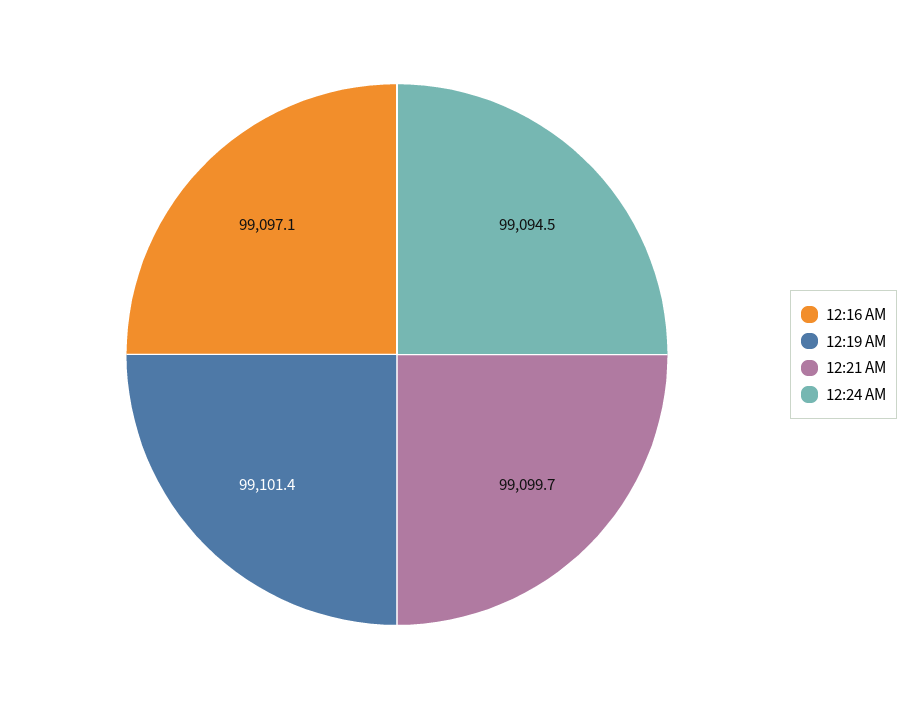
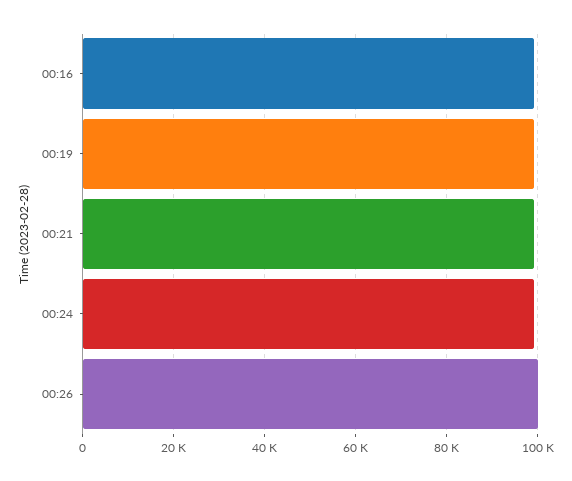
00:26: none -> 100000

